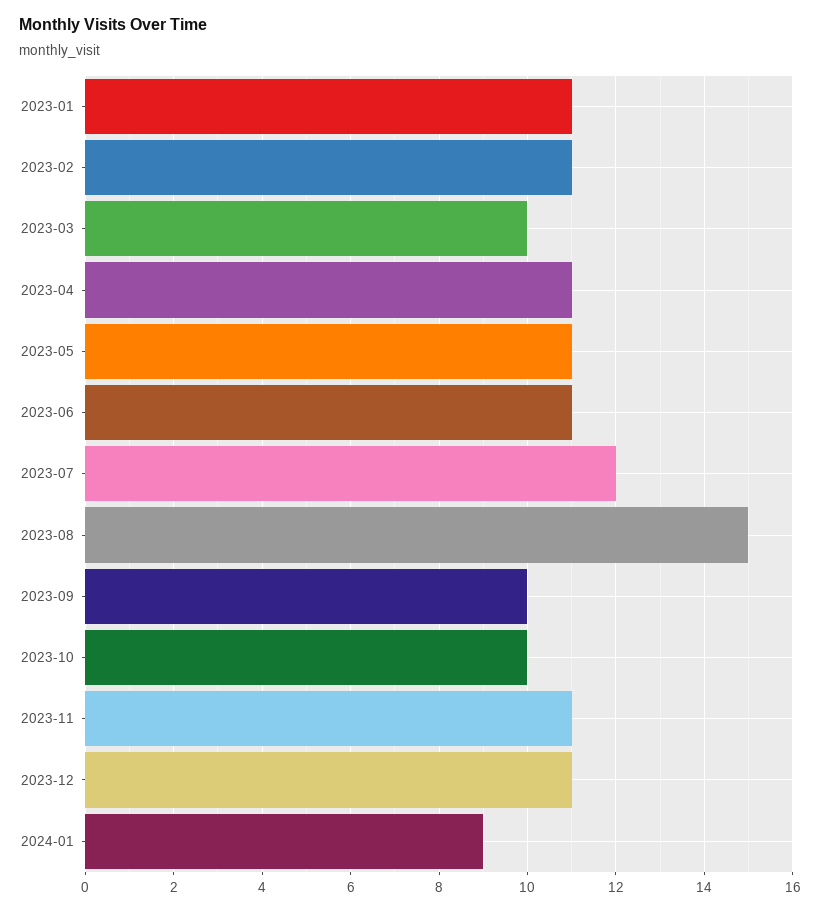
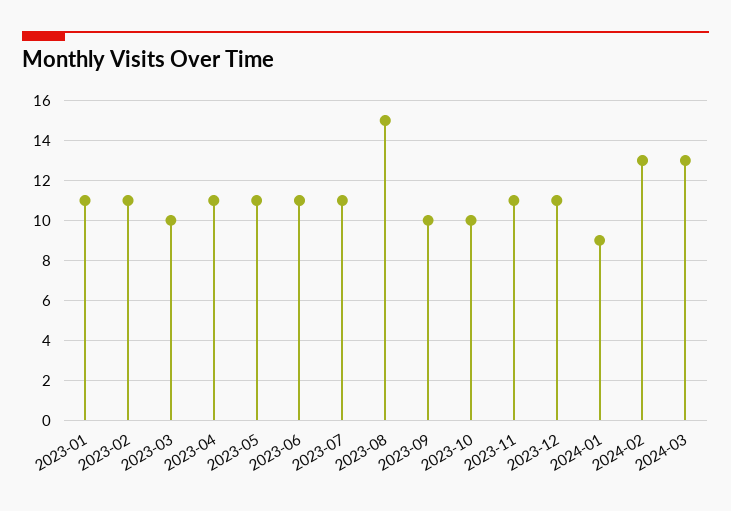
2023-07: 12 -> 11
2024-02: none -> 13
2024-03: none -> 13

